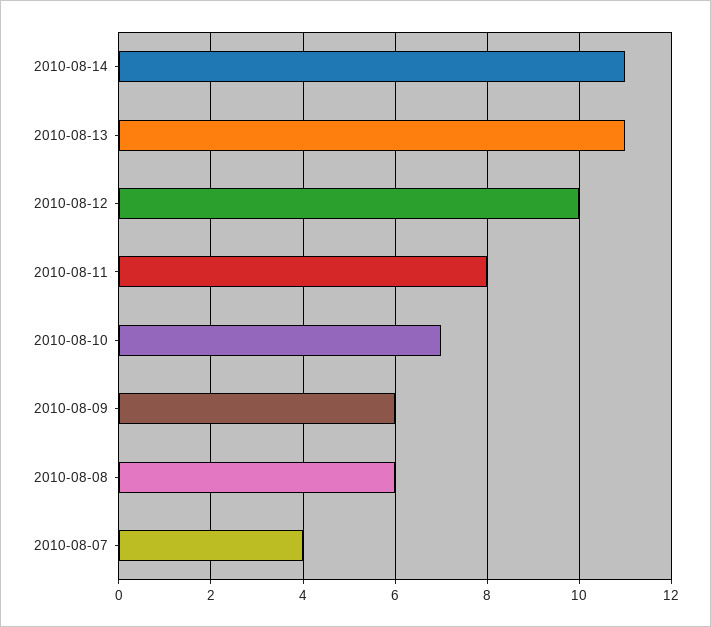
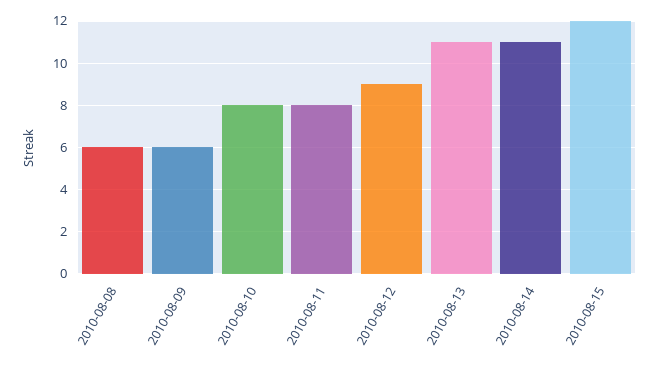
2010-08-12: 10 -> 9
2010-08-10: 7 -> 8
2010-08-07: 4 -> none
2010-08-15: none -> 12

